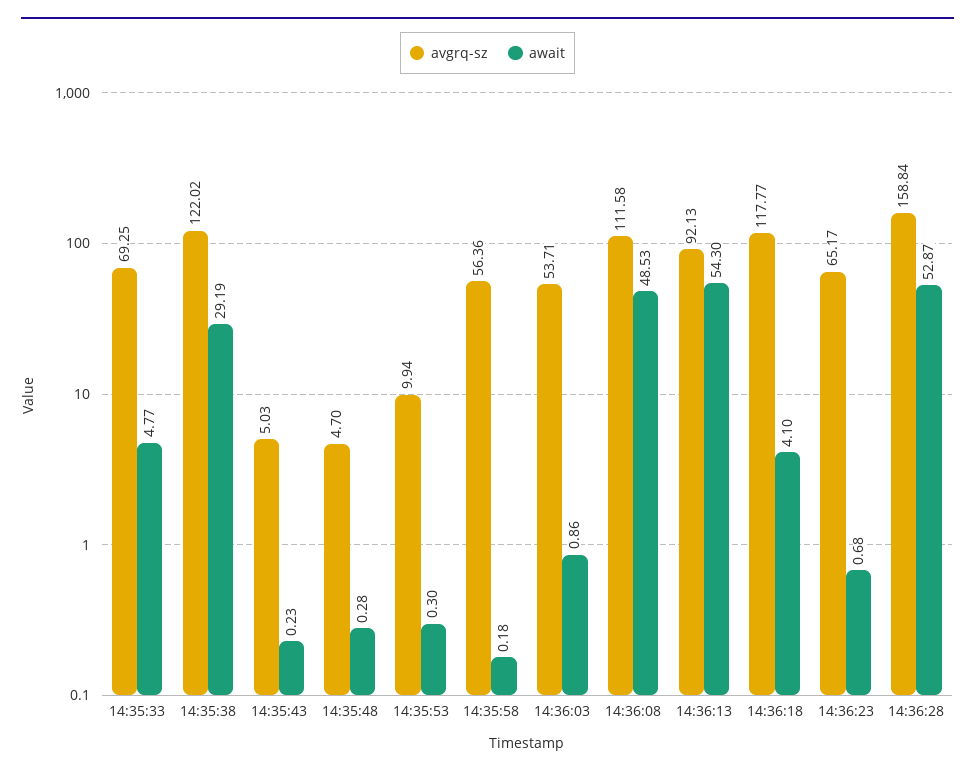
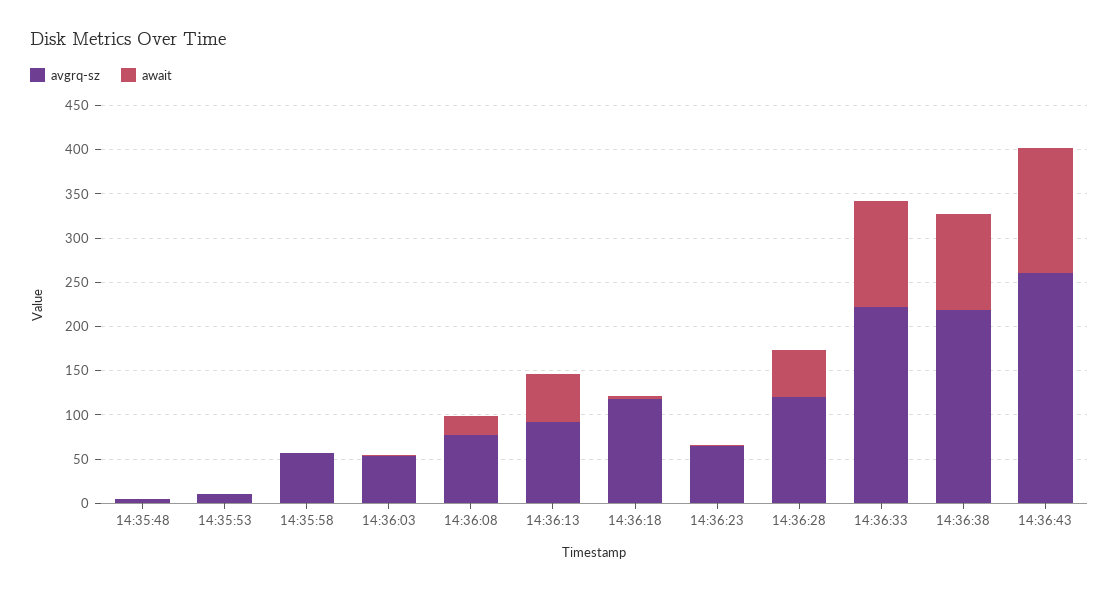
avgrq-sz, 14:35:33: 69.25 -> none
await, 14:35:33: 4.77 -> none
avgrq-sz, 14:35:38: 122.02 -> none
await, 14:35:38: 29.19 -> none
avgrq-sz, 14:35:43: 5.03 -> none
await, 14:35:43: 0.23 -> none
avgrq-sz, 14:36:08: 111.58 -> 80
await, 14:36:08: 48.53 -> 20
avgrq-sz, 14:36:28: 158.84 -> 120
avgrq-sz, 14:36:33: none -> 220
await, 14:36:33: none -> 120
avgrq-sz, 14:36:38: none -> 220
await, 14:36:38: none -> 110
avgrq-sz, 14:36:43: none -> 260
await, 14:36:43: none -> 140

